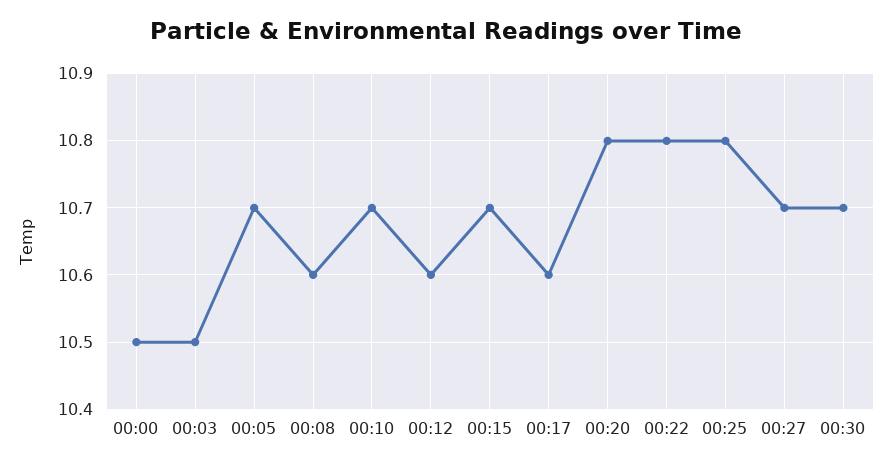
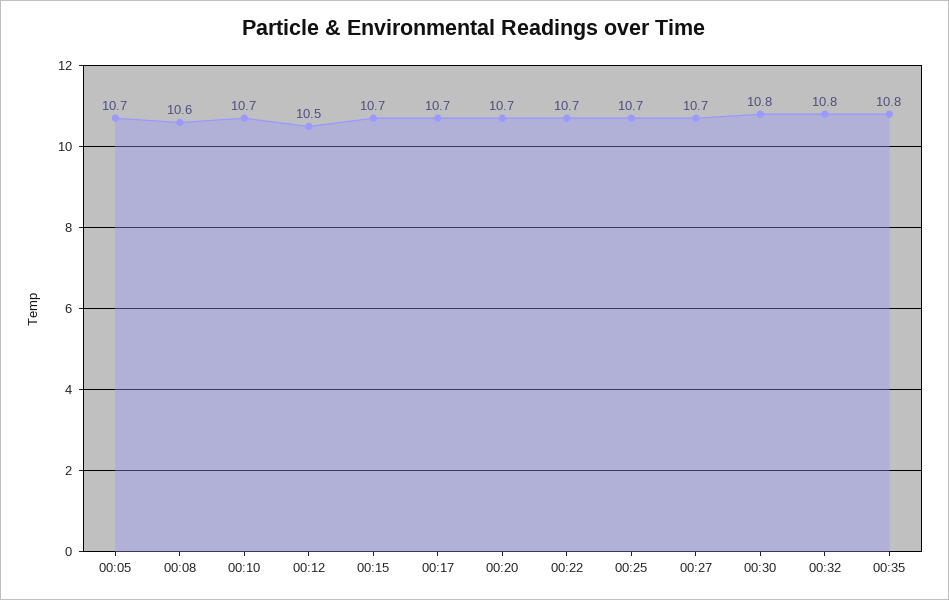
00:00: 10.5 -> none
00:03: 10.5 -> none
00:12: 10.6 -> 10.5
00:17: 10.6 -> 10.7
00:20: 10.8 -> 10.7
00:22: 10.8 -> 10.7
00:25: 10.8 -> 10.7
00:30: 10.7 -> 10.8
00:32: none -> 10.8
00:35: none -> 10.8

